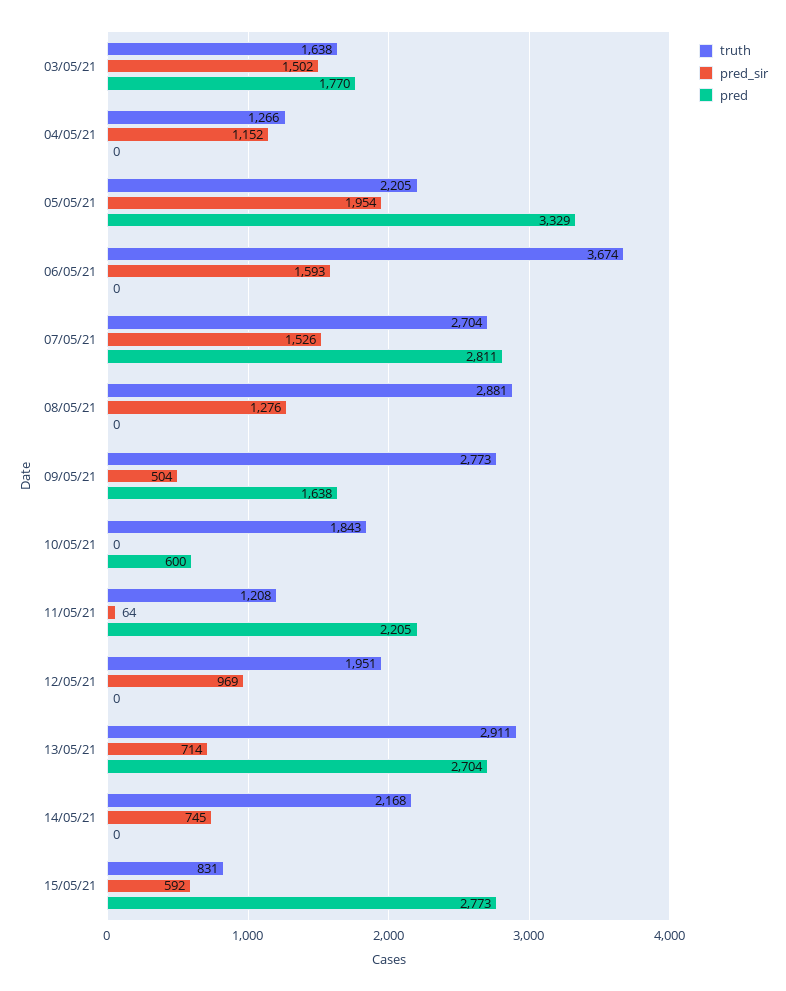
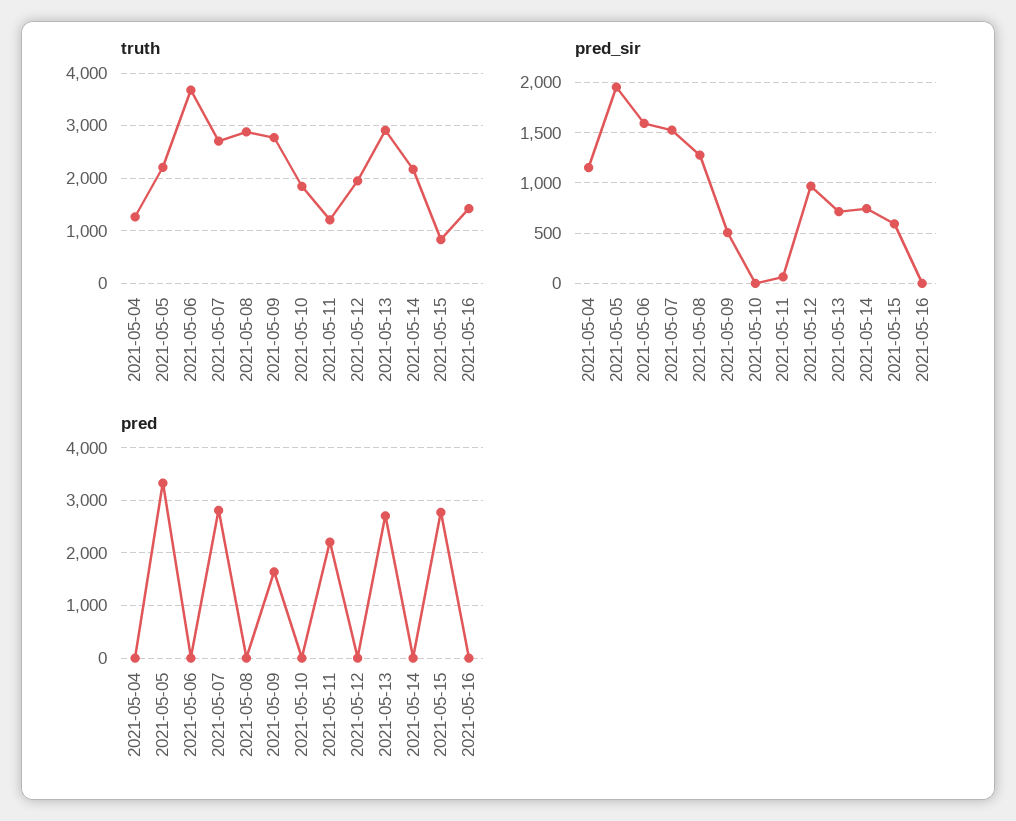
truth, 03/05/21: 1638 -> none
pred_sir, 03/05/21: 1502 -> none
pred, 03/05/21: 1770 -> none
pred, 10/05/21: 600 -> 0
truth, 2021-05-16: none -> 1400
pred_sir, 2021-05-16: none -> 0
pred, 2021-05-16: none -> 0

